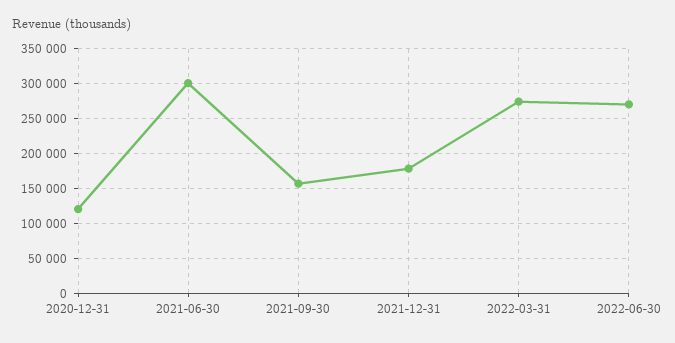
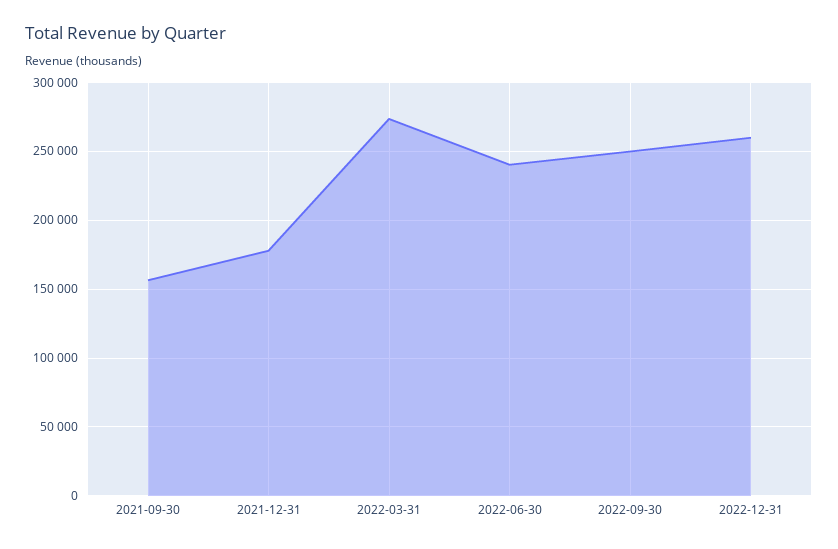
2020-12-31: 120000 -> none
2021-06-30: 300000 -> none
2022-06-30: 270000 -> 240000
2022-09-30: none -> 250000
2022-12-31: none -> 260000

